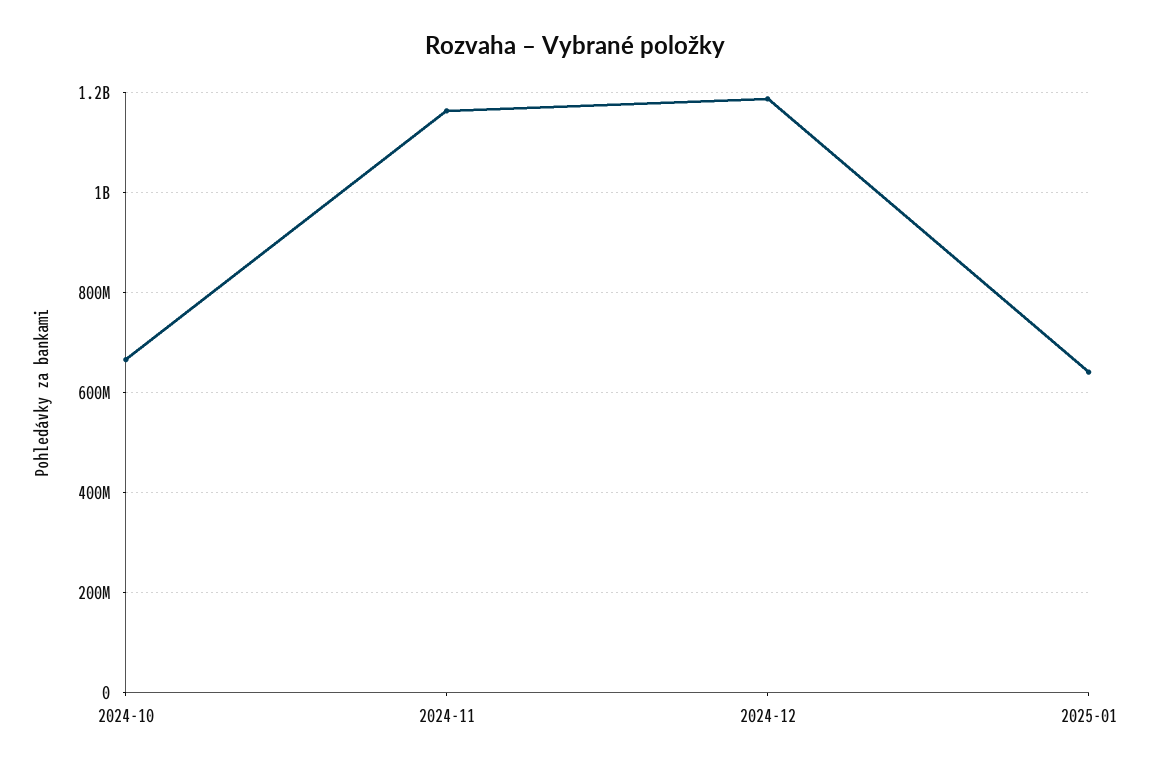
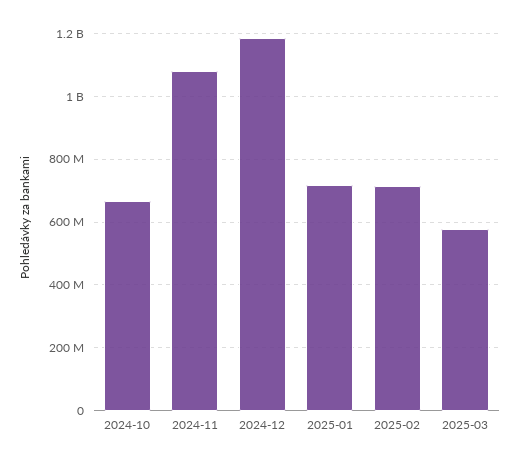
2024-11: 1160000000 -> 1080000000
2025-01: 640000000 -> 720000000
2025-02: none -> 720000000
2025-03: none -> 580000000

